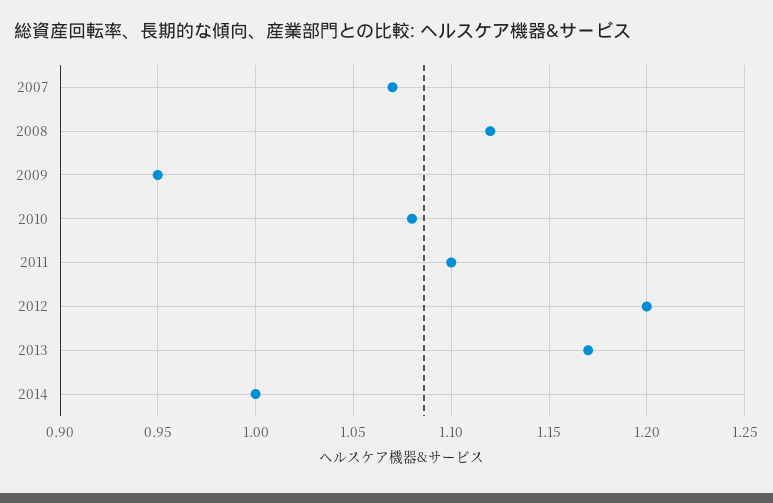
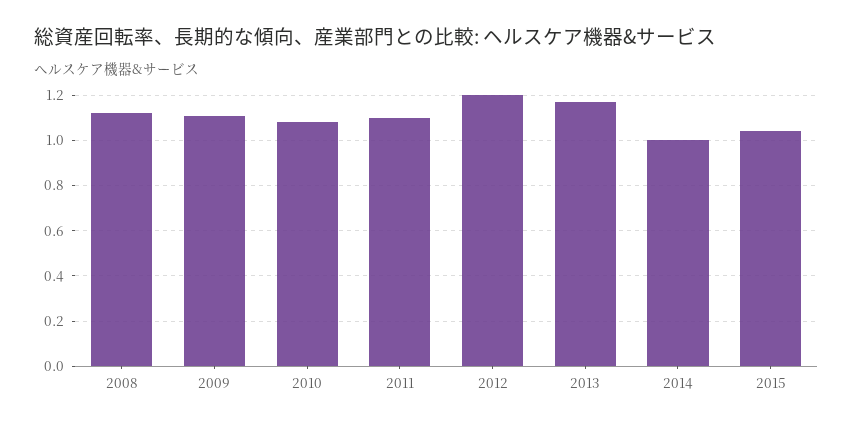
2007: 1.07 -> none
2009: 0.95 -> 1.1
2015: none -> 1.05

